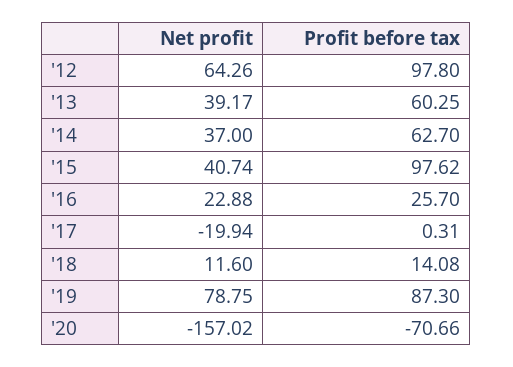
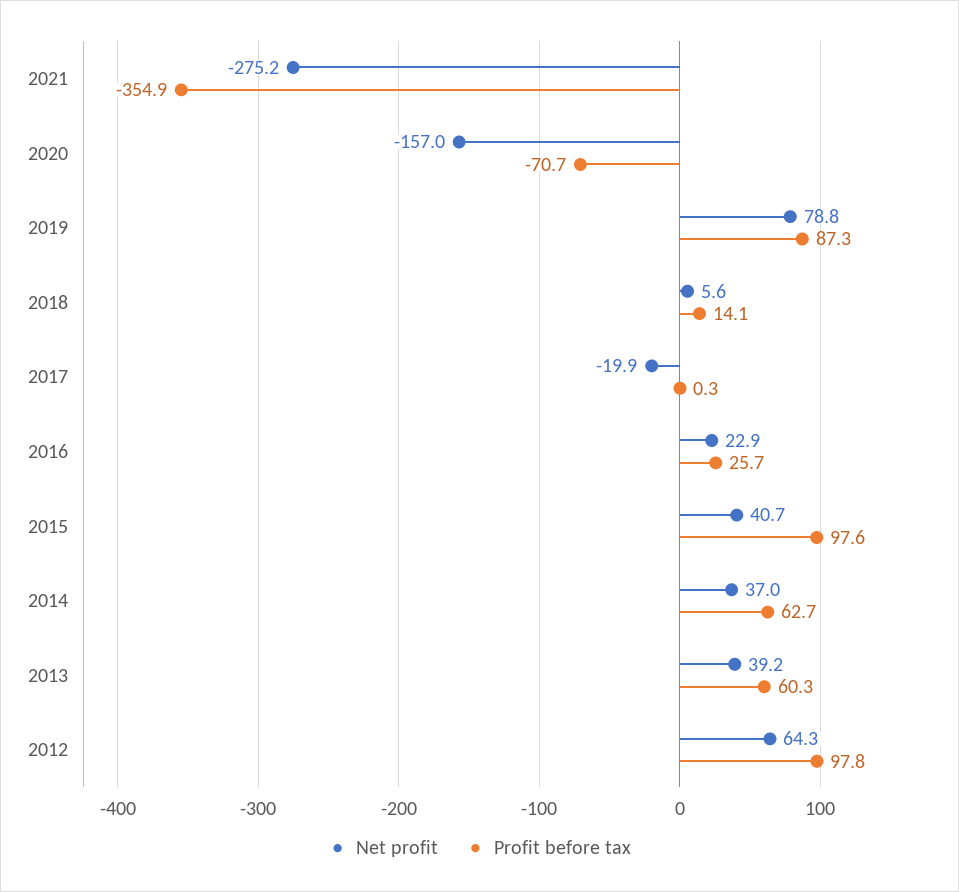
Net profit, '18: 11.6 -> 5.6
Net profit, 2021: none -> -275.2
Profit before tax, 2021: none -> -354.9

